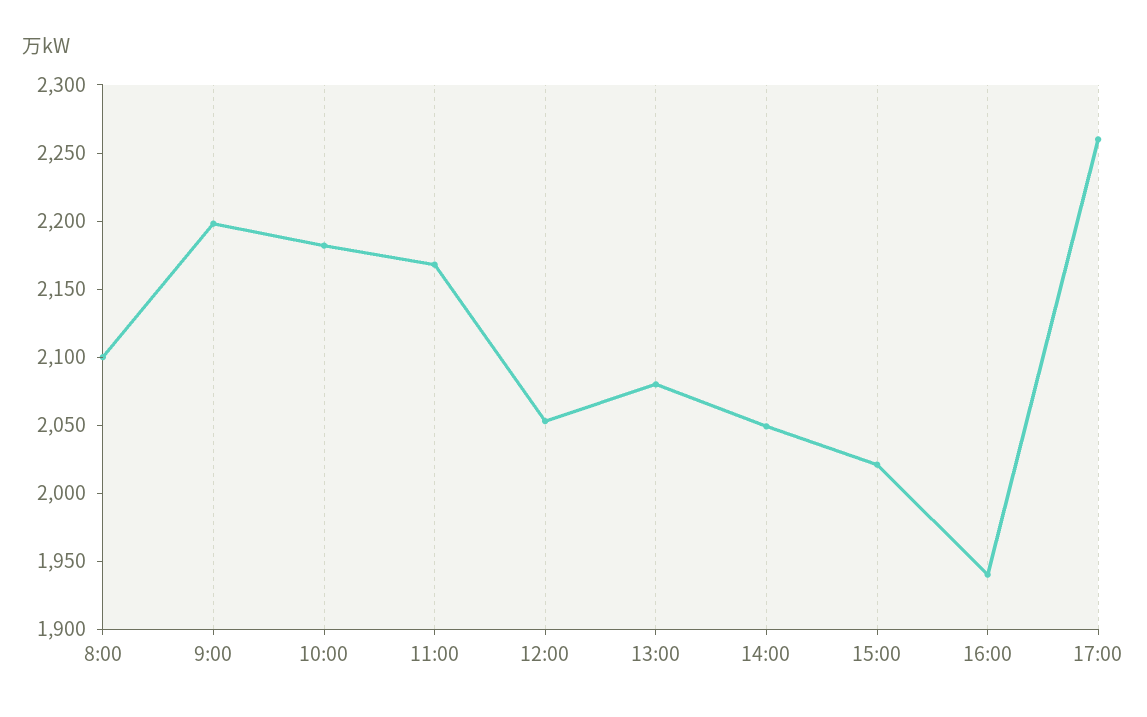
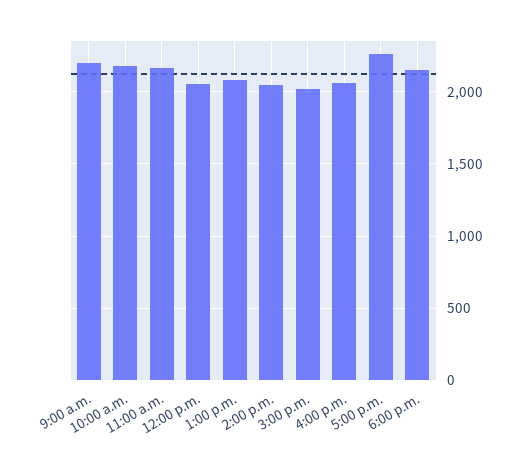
8:00: 2100 -> none
16:00: 1940 -> 2050
6:00 p.m.: none -> 2150

